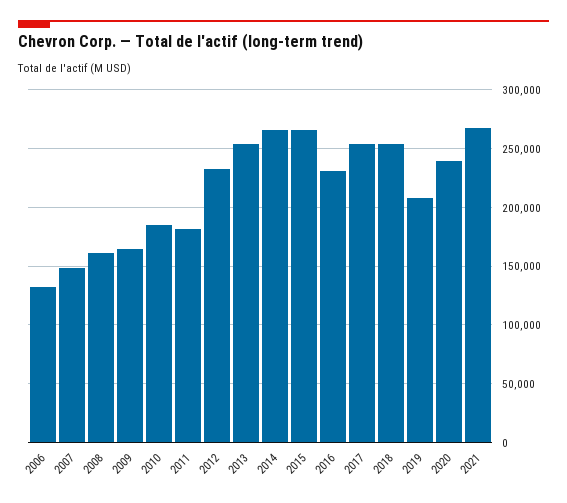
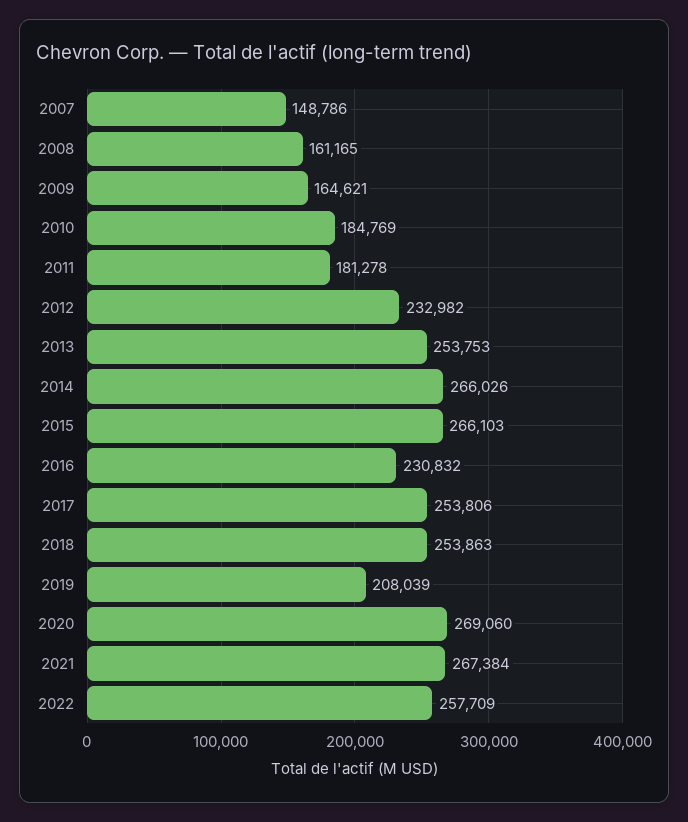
2006: 130000 -> none
2020: 240000 -> 269060
2022: none -> 257709

